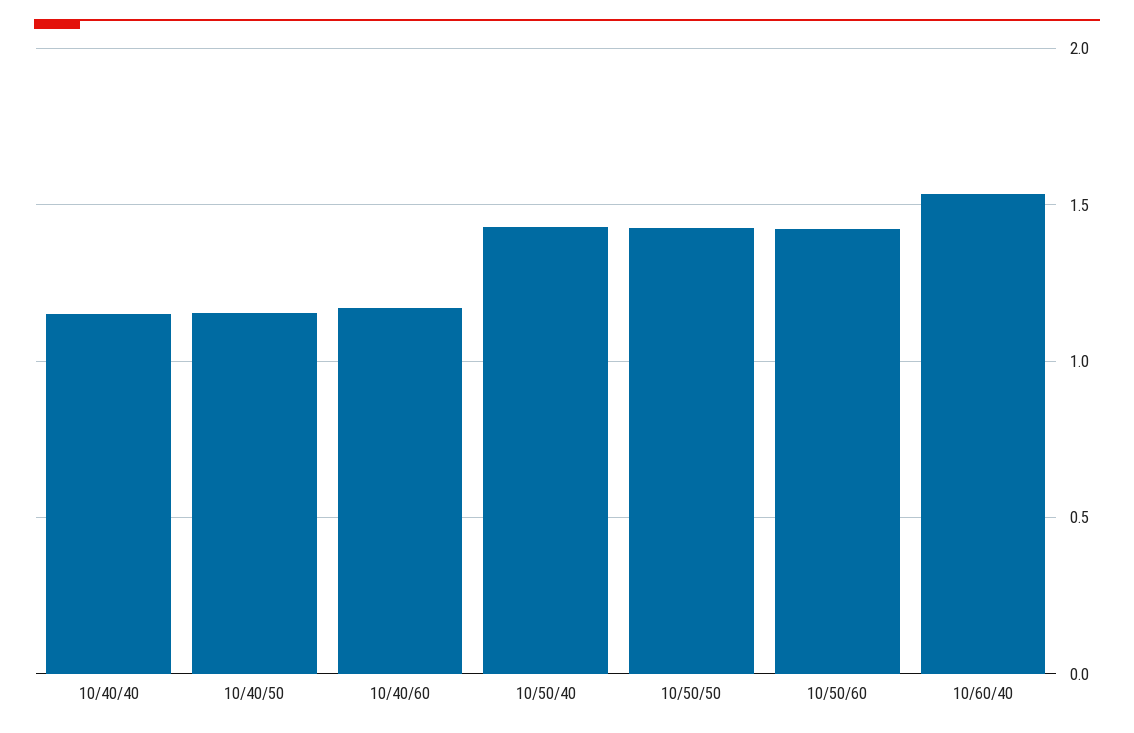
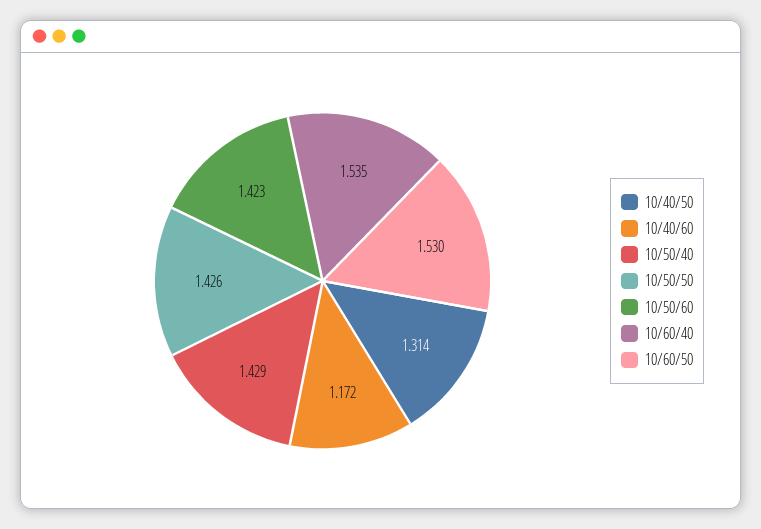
10/40/40: 1.15 -> none
10/40/50: 1.15 -> 1.314
10/60/50: none -> 1.53

